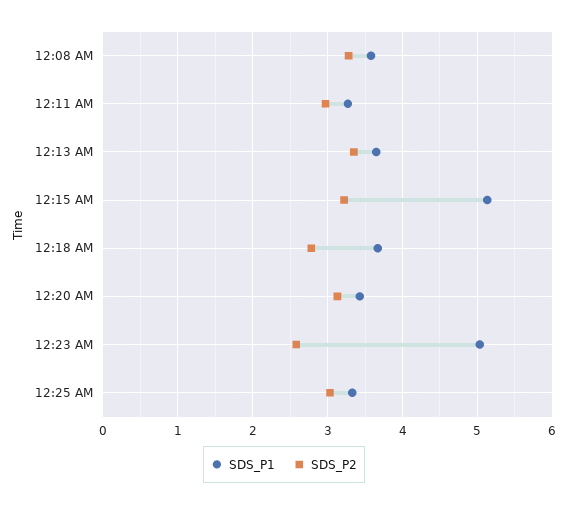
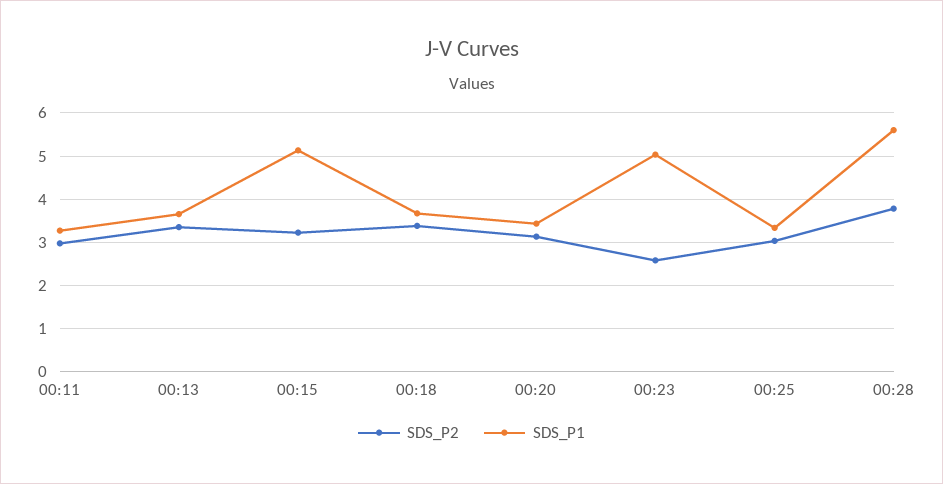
SDS_P1, 12:08 AM: 3.6 -> none
SDS_P2, 12:08 AM: 3.3 -> none
SDS_P2, 12:18 AM: 2.8 -> 3.4
SDS_P2, 00:28: none -> 3.8
SDS_P1, 00:28: none -> 5.6

